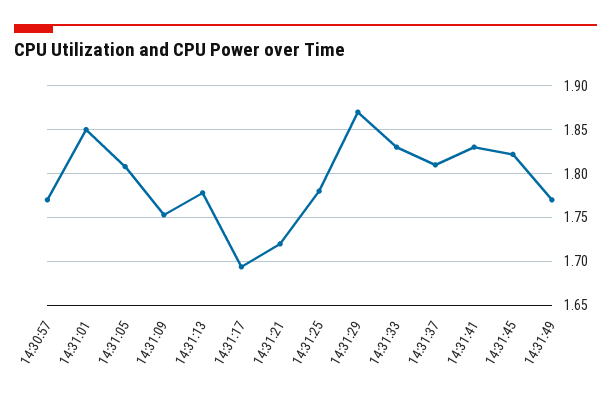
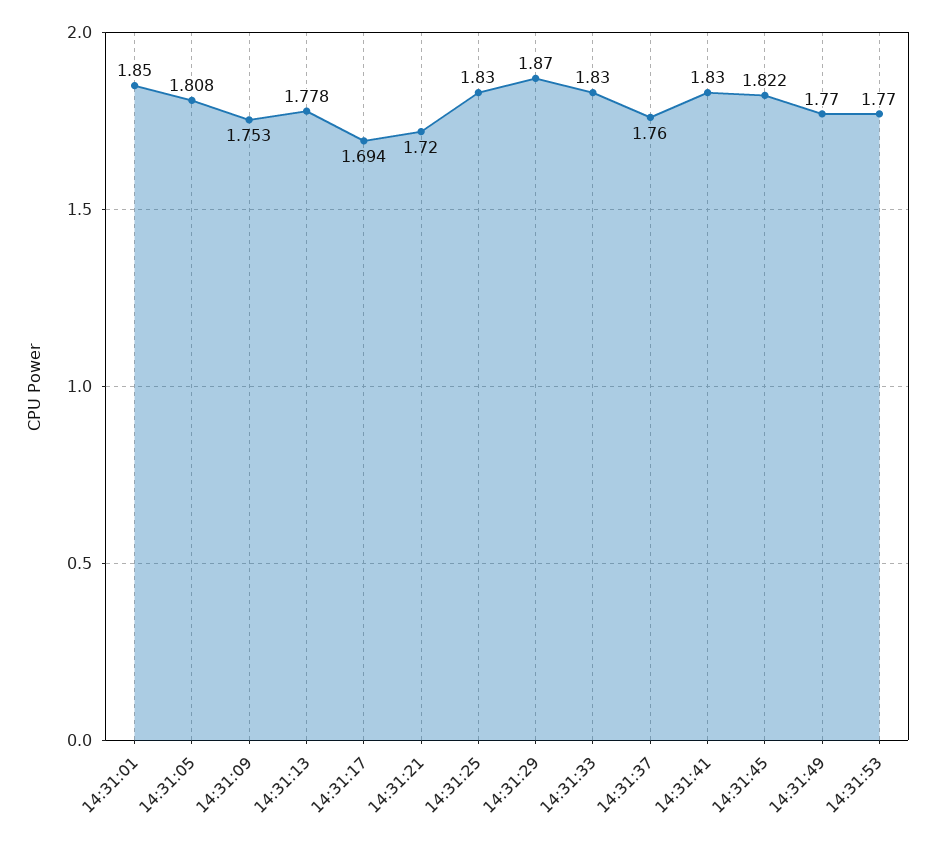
14:30:57: 1.77 -> none
14:31:25: 1.78 -> 1.83
14:31:37: 1.81 -> 1.76
14:31:53: none -> 1.77

